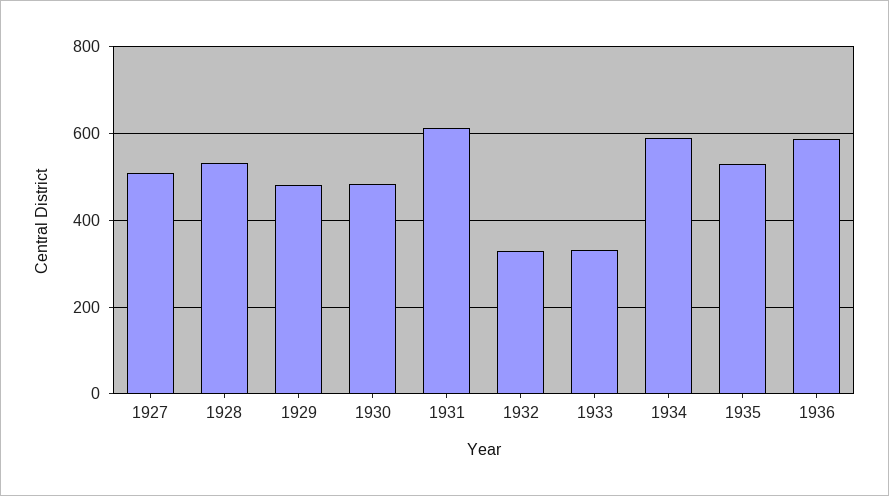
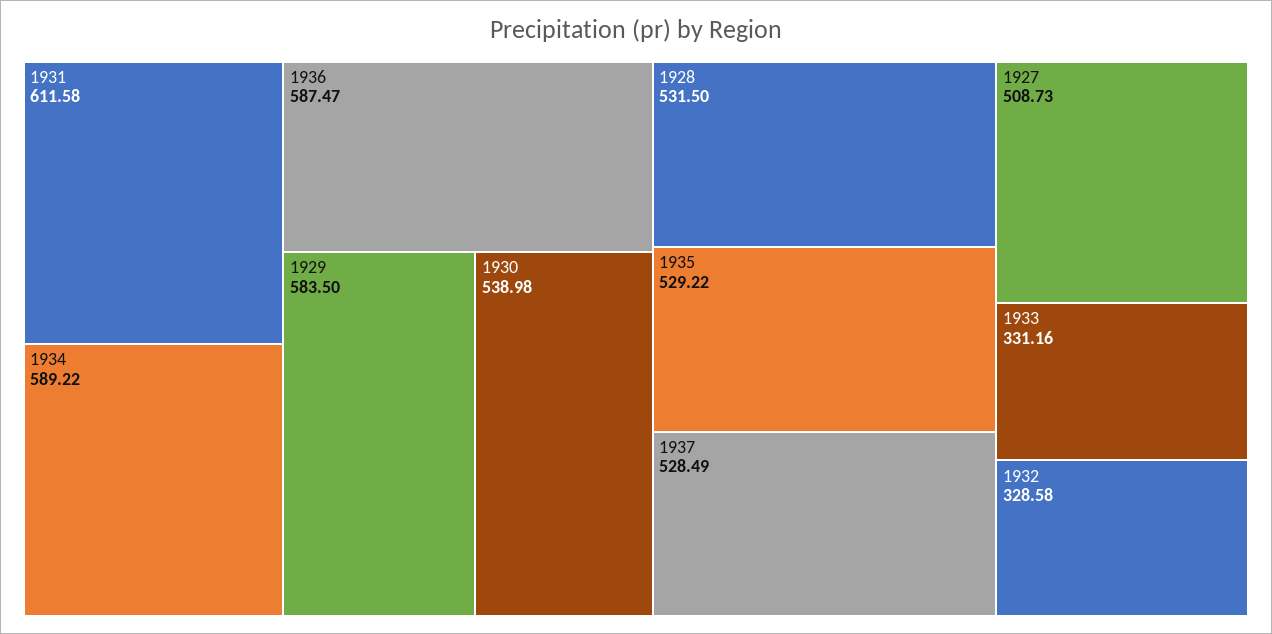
1929: 480 -> 583.5
1930: 480 -> 538.98
1937: none -> 528.49

